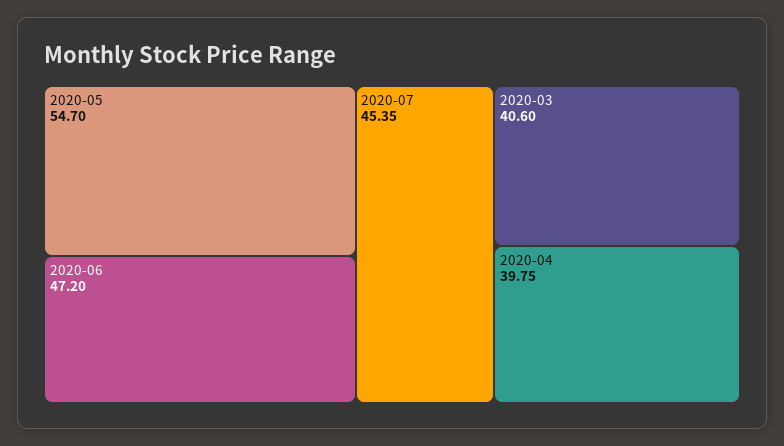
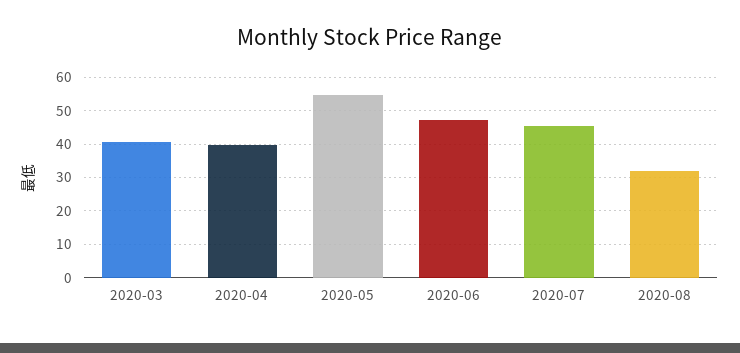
2020-08: none -> 32

